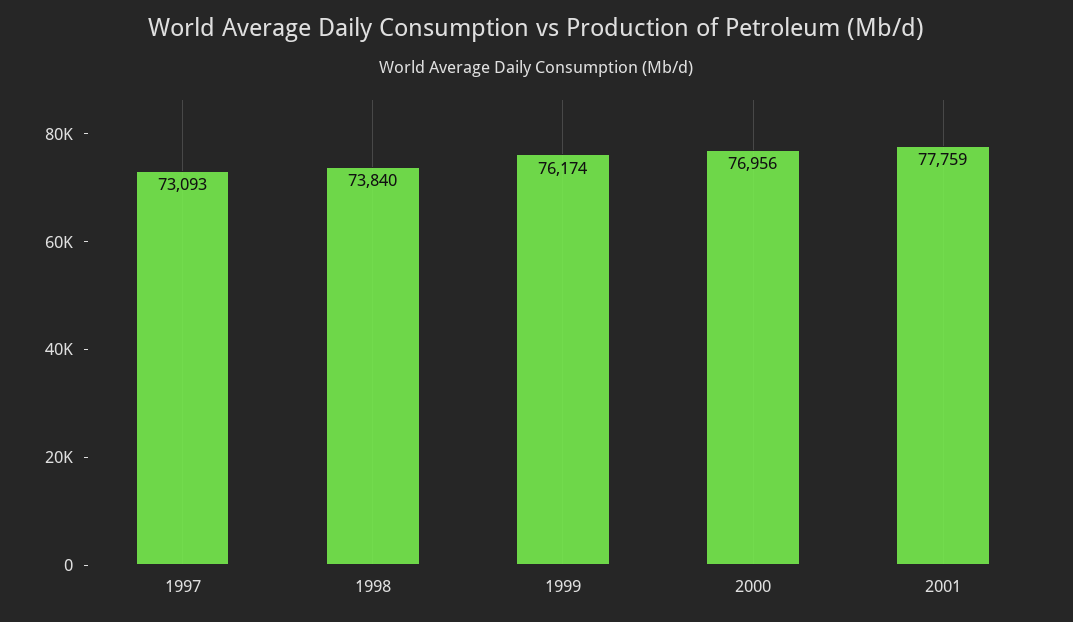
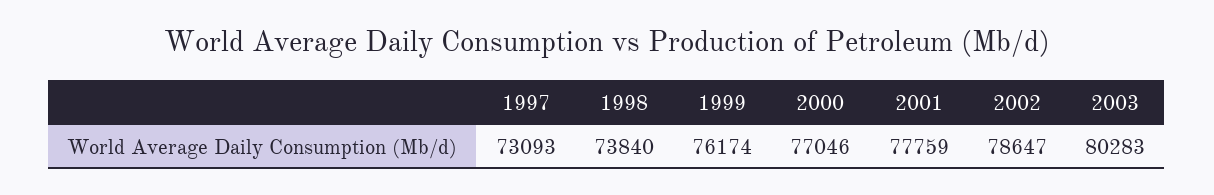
2000: 76956 -> 77046
2002: none -> 78647
2003: none -> 80283

